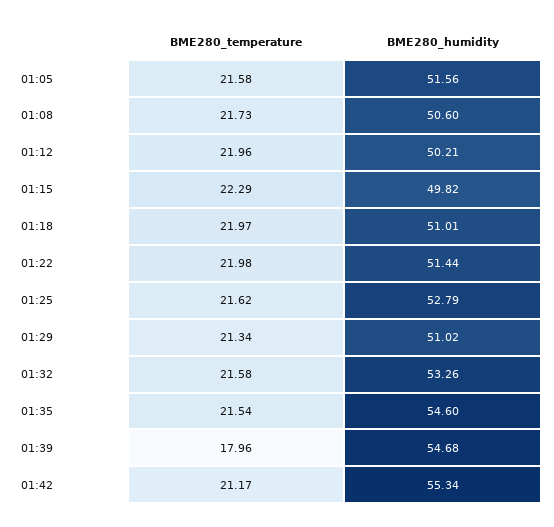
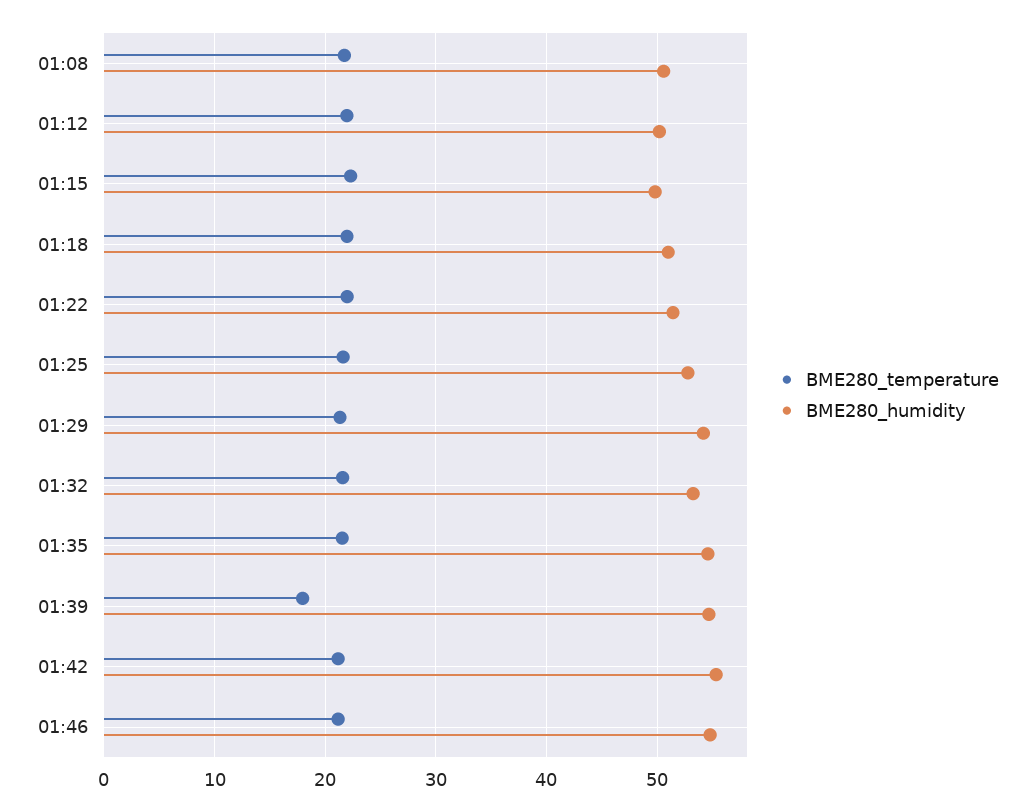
BME280_temperature, 01:05: 21.58 -> none
BME280_humidity, 01:05: 51.56 -> none
BME280_humidity, 01:29: 51.02 -> 54
BME280_temperature, 01:46: none -> 21
BME280_humidity, 01:46: none -> 55

